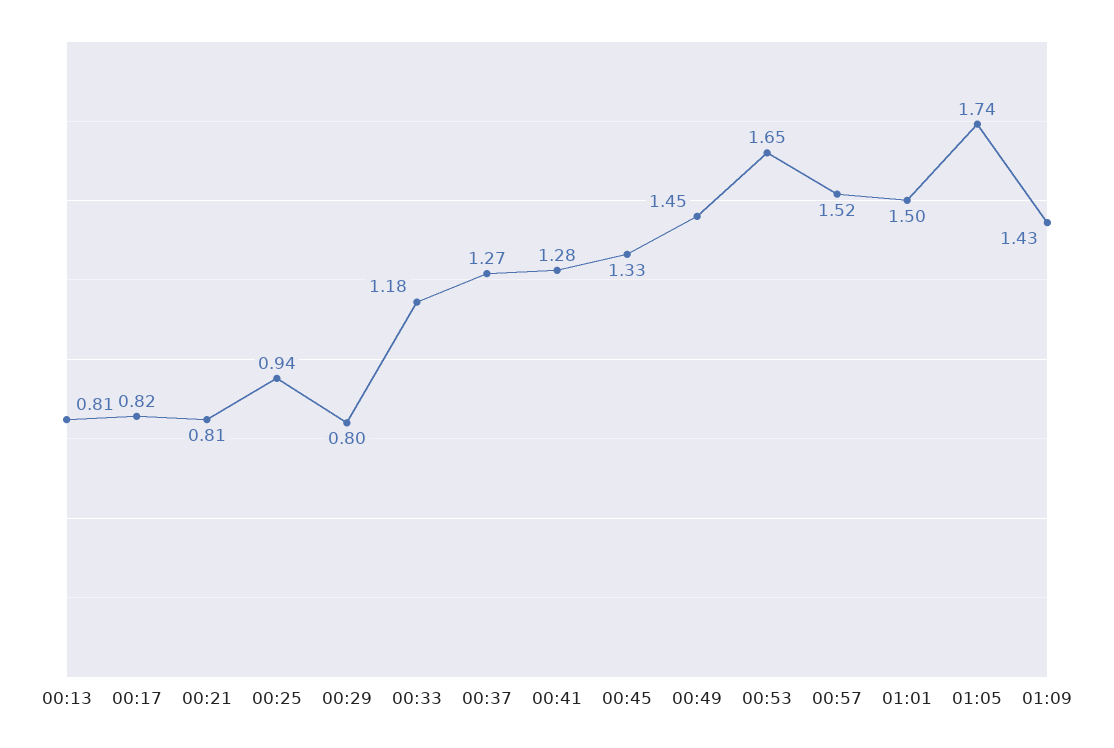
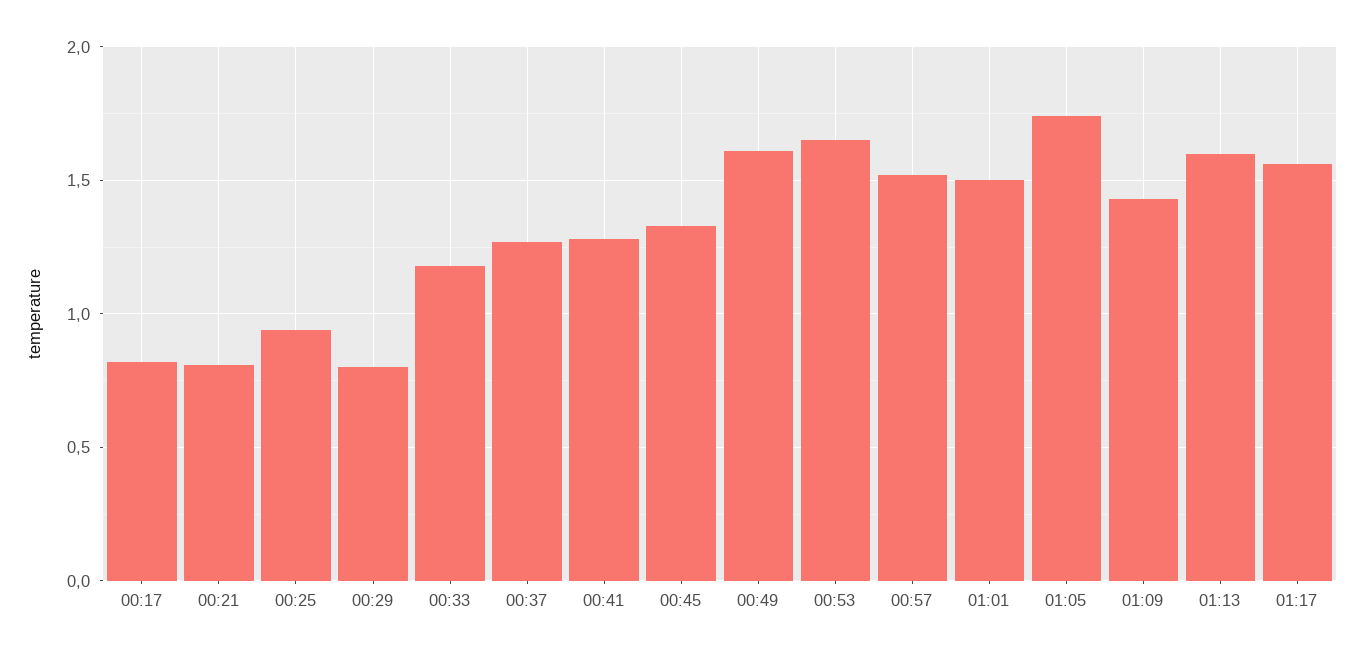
00:13: 0.81 -> none
00:49: 1.45 -> 1.6
01:13: none -> 1.6
01:17: none -> 1.55

